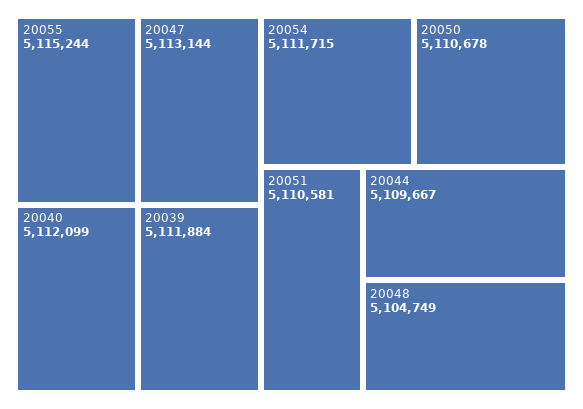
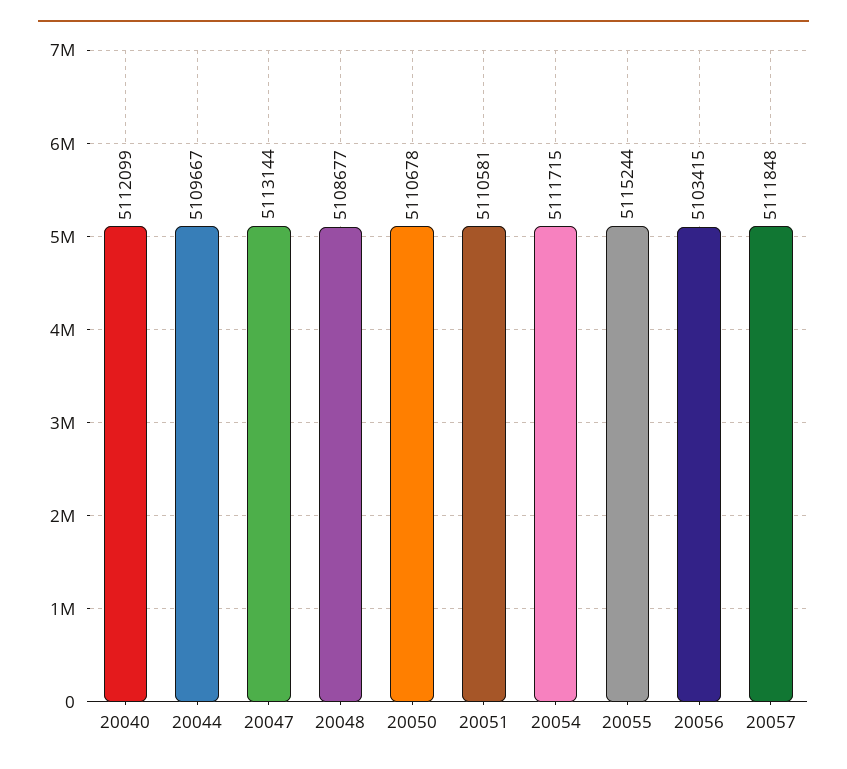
20039: 5111884 -> none
20048: 5104749 -> 5108677
20056: none -> 5103415
20057: none -> 5111848

